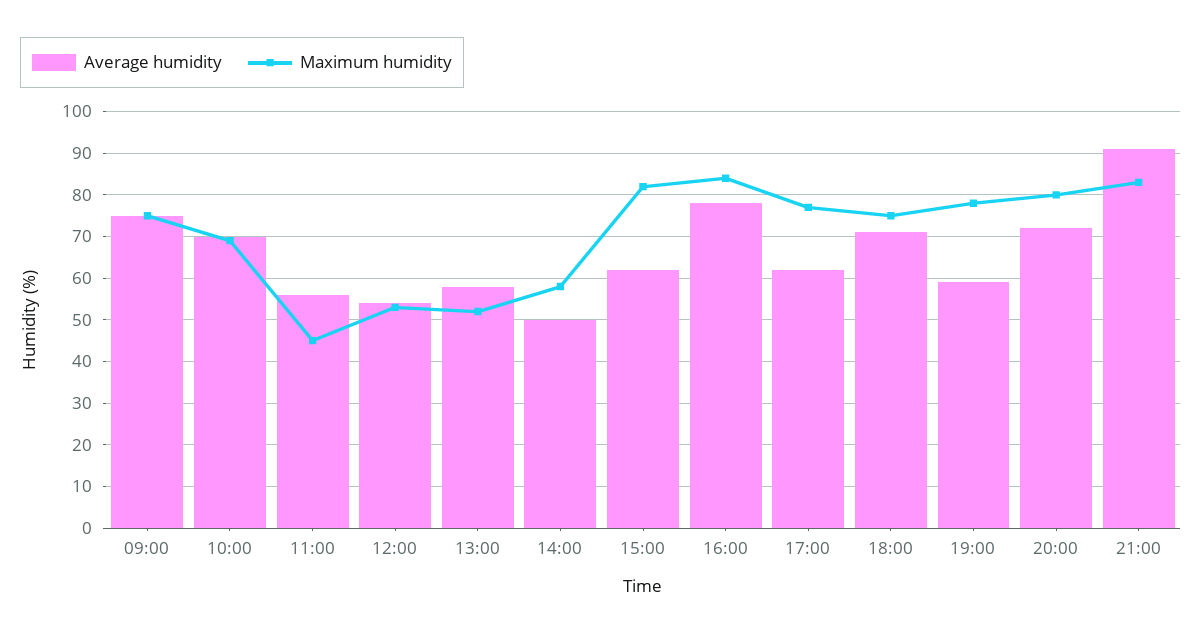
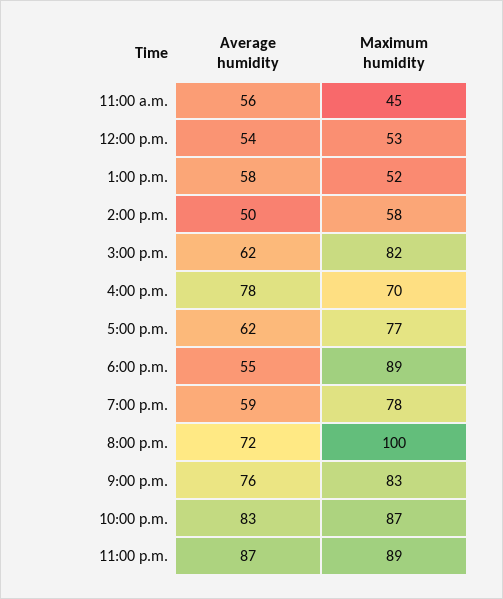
Average humidity, 09:00: 75 -> none
Maximum humidity, 09:00: 75 -> none
Average humidity, 10:00: 70 -> none
Maximum humidity, 10:00: 70 -> none
Maximum humidity, 16:00: 85 -> 70
Average humidity, 18:00: 70 -> 55
Maximum humidity, 18:00: 75 -> 89
Maximum humidity, 20:00: 80 -> 100
Average humidity, 21:00: 90 -> 76
Average humidity, 10:00 p.m.: none -> 83
Maximum humidity, 10:00 p.m.: none -> 87
Average humidity, 11:00 p.m.: none -> 87
Maximum humidity, 11:00 p.m.: none -> 89

